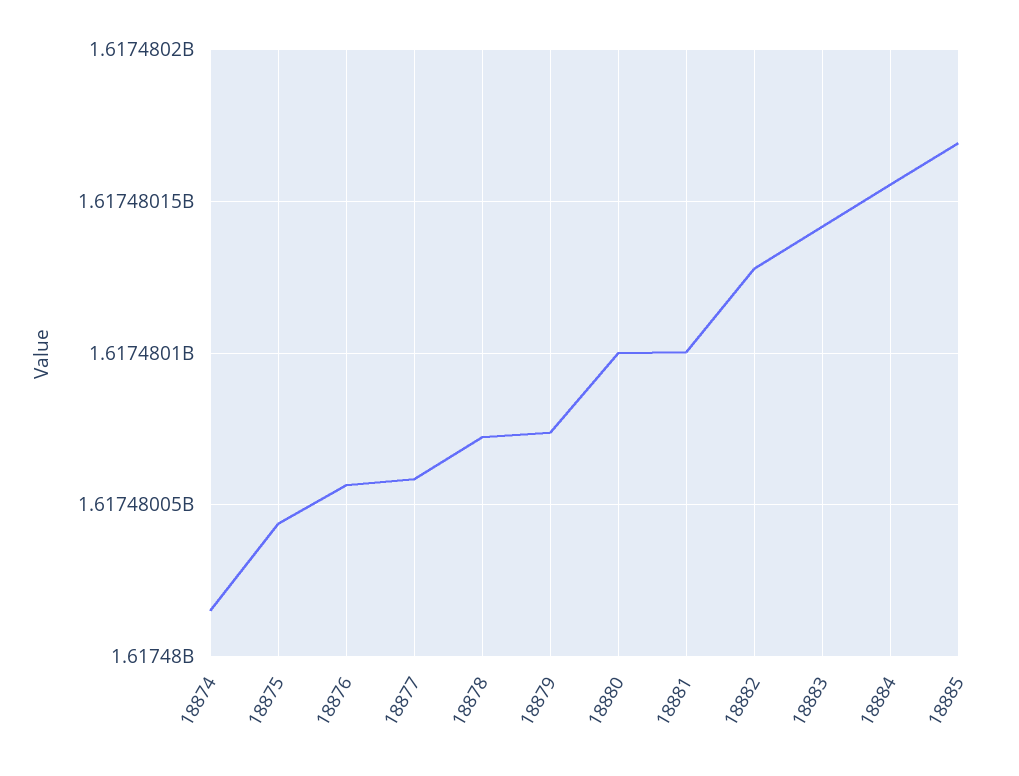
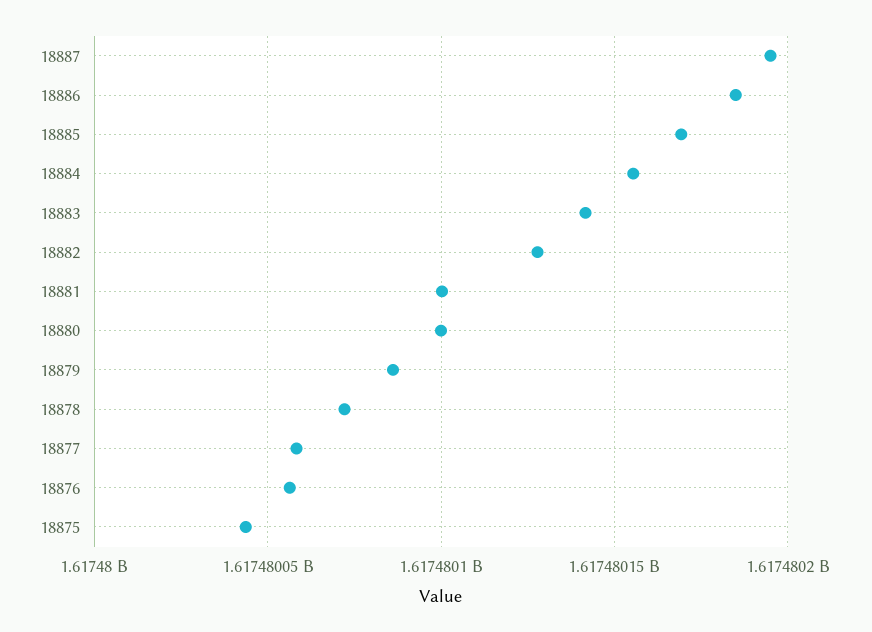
18874: 1617480015 -> none
18879: 1617480075 -> 1617480085
18887: none -> 1617480195
18886: none -> 1617480185

